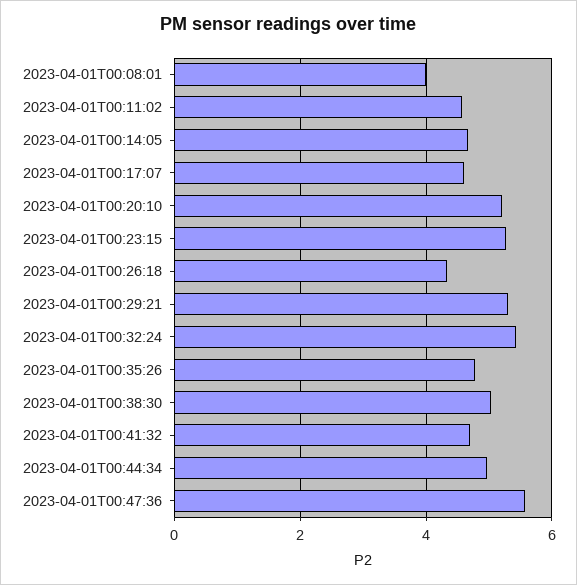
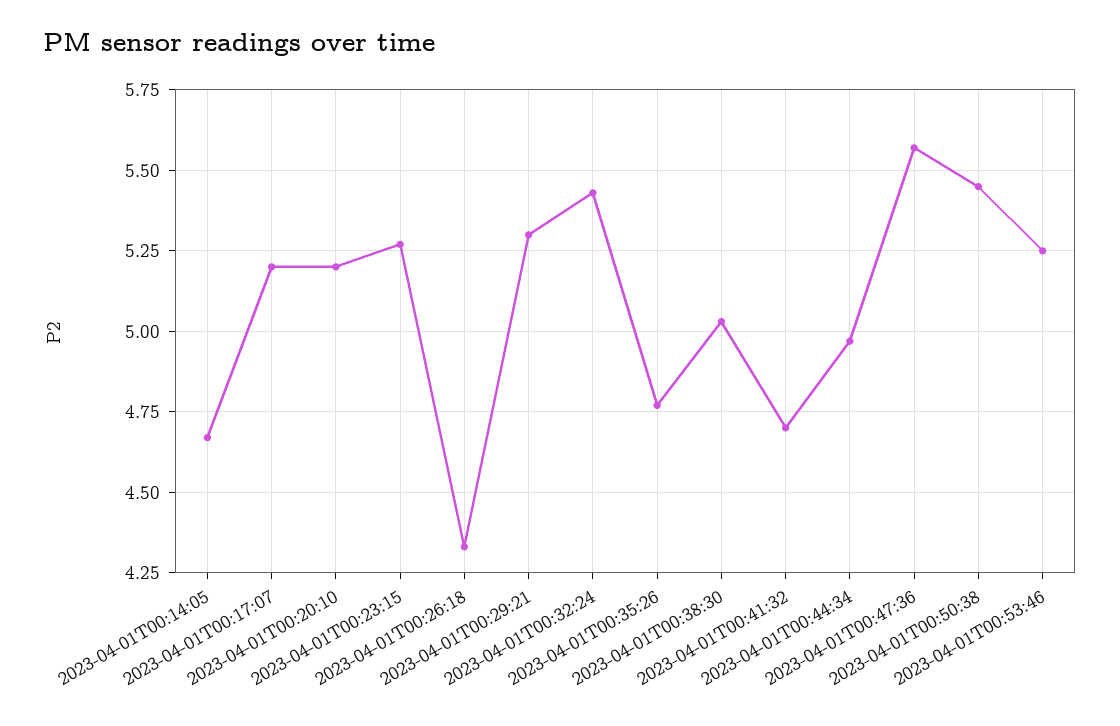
2023-04-01T00:08:01: 4 -> none
2023-04-01T00:11:02: 4.6 -> none
2023-04-01T00:17:07: 4.6 -> 5.2
2023-04-01T00:50:38: none -> 5.45
2023-04-01T00:53:46: none -> 5.25

